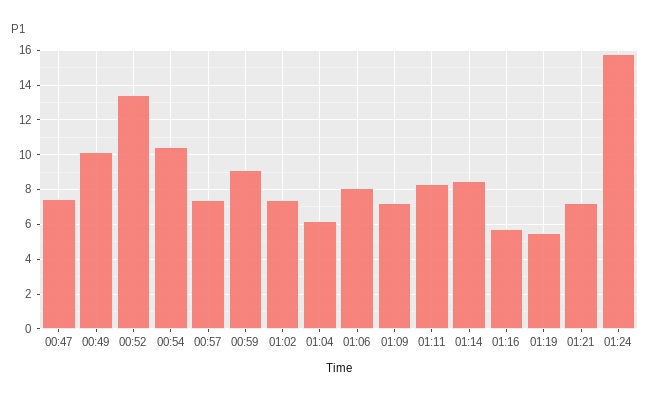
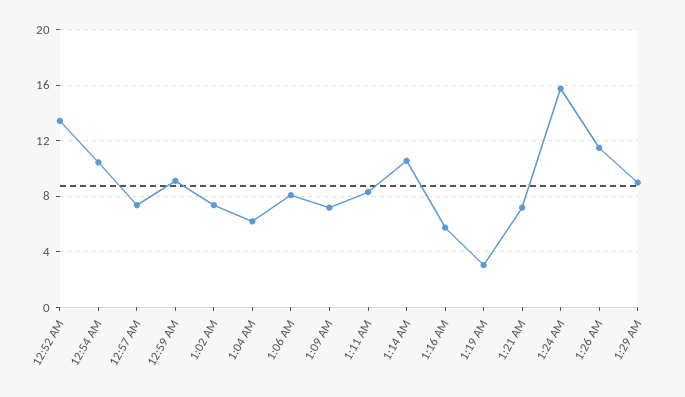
00:47: 7.5 -> none
00:49: 10 -> none
01:14: 8.5 -> 10.5
01:19: 5.5 -> 3
1:26 AM: none -> 11.5
1:29 AM: none -> 9

